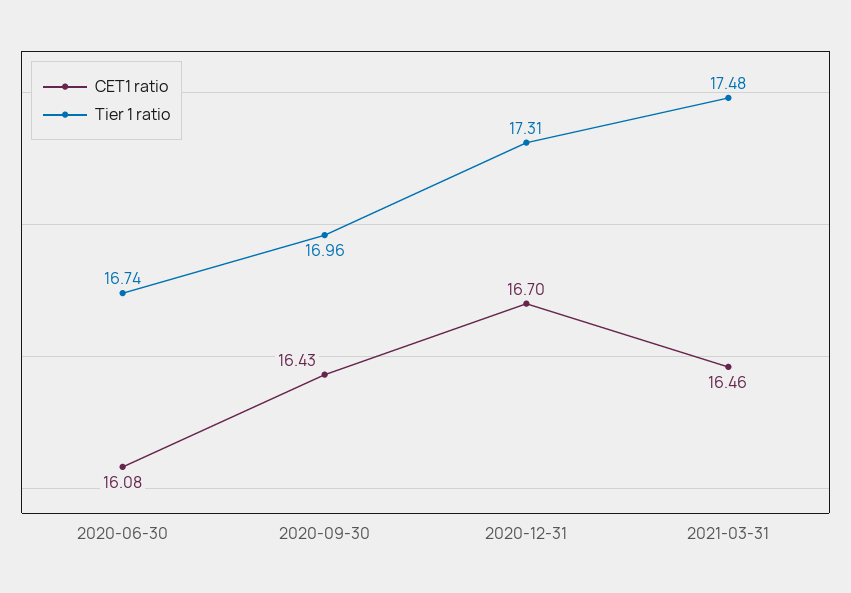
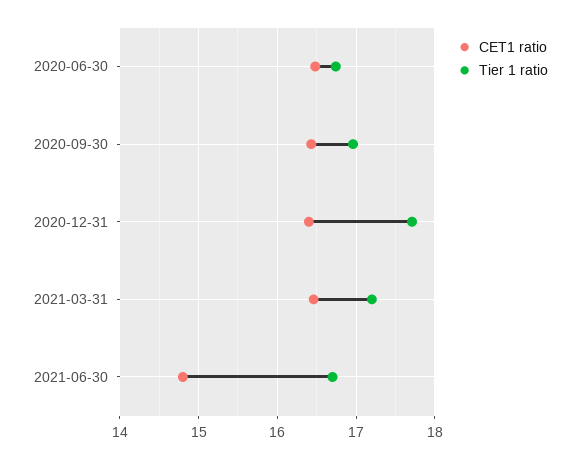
CET1 ratio, 2020-06-30: 16.08 -> 16.5
CET1 ratio, 2020-12-31: 16.7 -> 16.4
Tier 1 ratio, 2020-12-31: 17.31 -> 17.7
Tier 1 ratio, 2021-03-31: 17.48 -> 17.2
CET1 ratio, 2021-06-30: none -> 14.8
Tier 1 ratio, 2021-06-30: none -> 16.7

